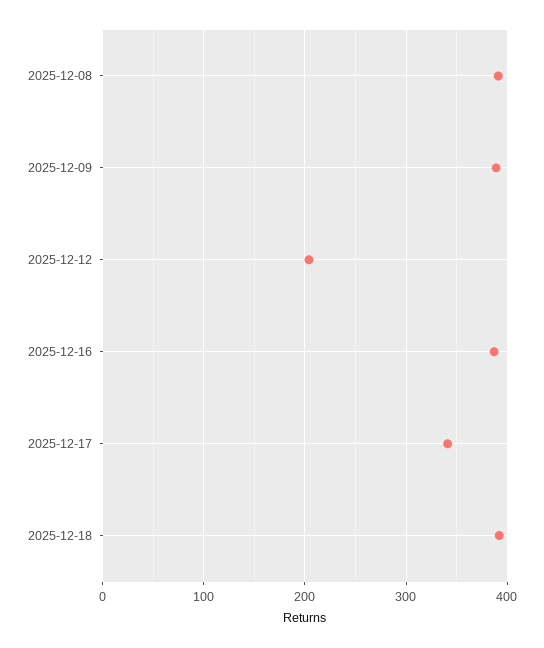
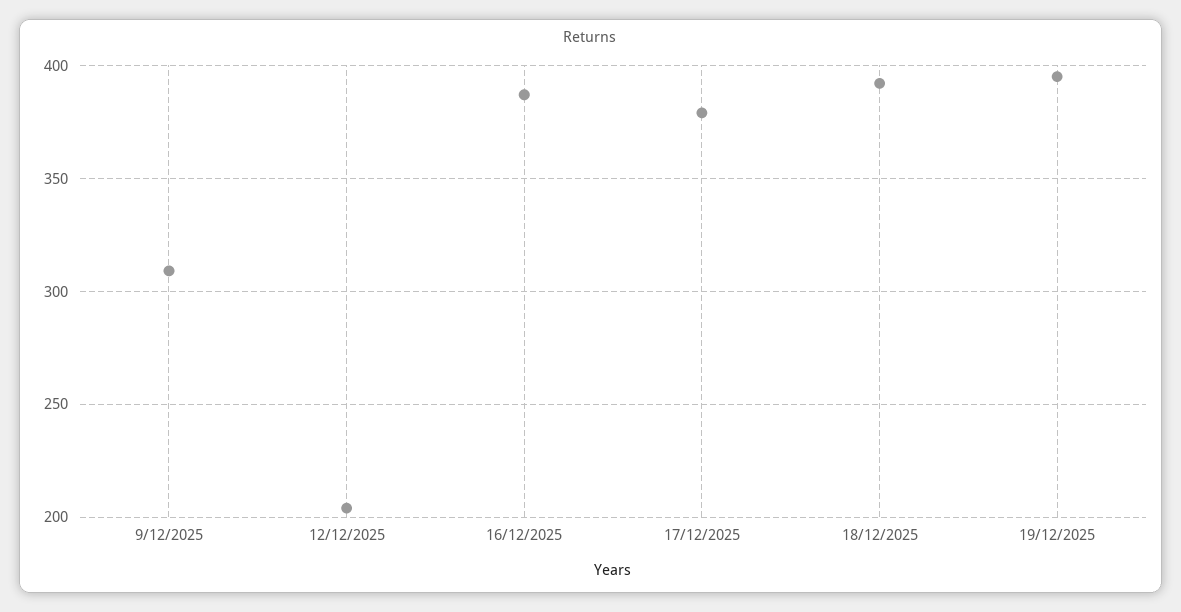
2025-12-08: 390 -> none
2025-12-09: 390 -> 310
2025-12-17: 340 -> 380
19/12/2025: none -> 395

